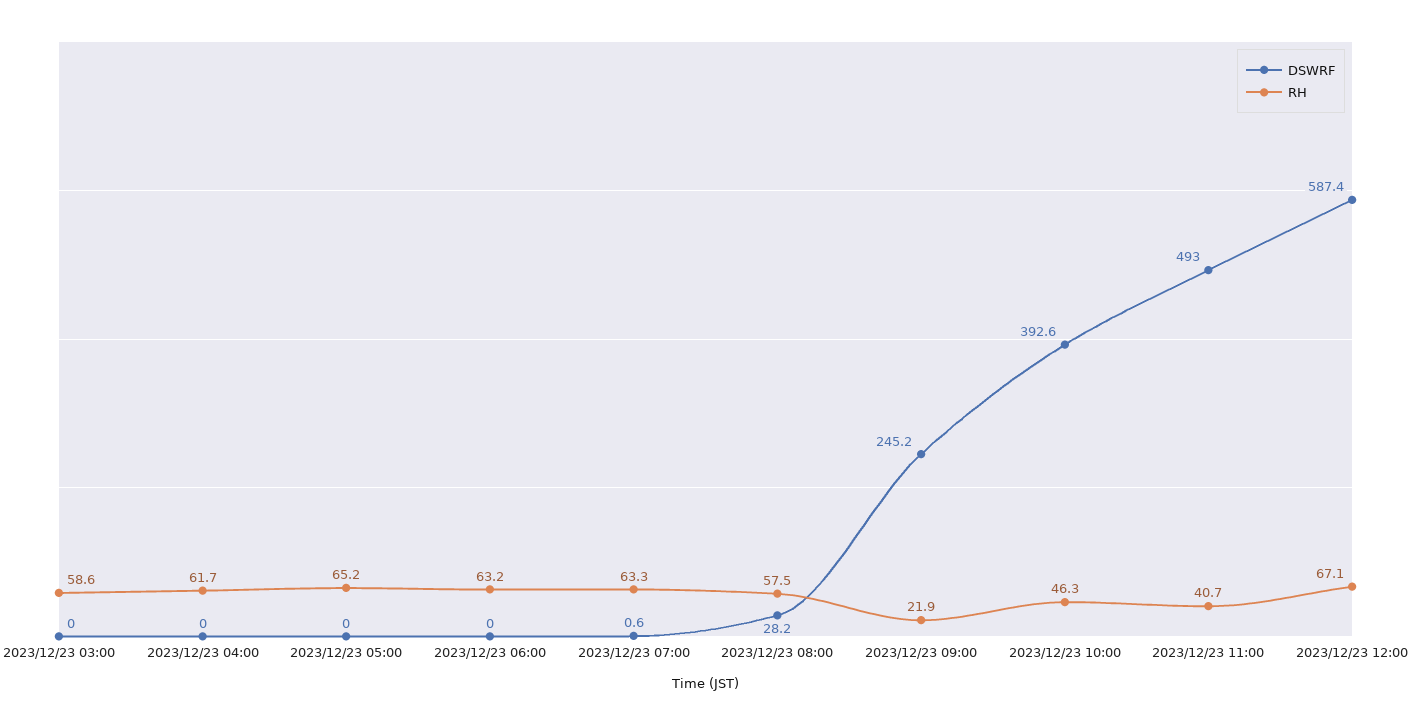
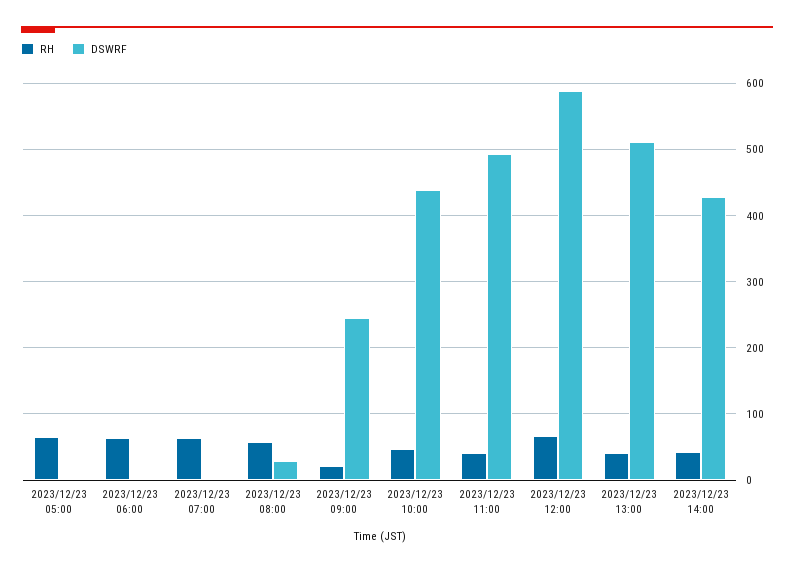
DSWRF, 2023/12/23 03:00: 0 -> none
RH, 2023/12/23 03:00: 58.6 -> none
DSWRF, 2023/12/23 04:00: 0 -> none
RH, 2023/12/23 04:00: 61.7 -> none
DSWRF, 2023/12/23 10:00: 392.6 -> 440
RH, 2023/12/23 13:00: none -> 40
DSWRF, 2023/12/23 13:00: none -> 510
RH, 2023/12/23 14:00: none -> 40
DSWRF, 2023/12/23 14:00: none -> 430

